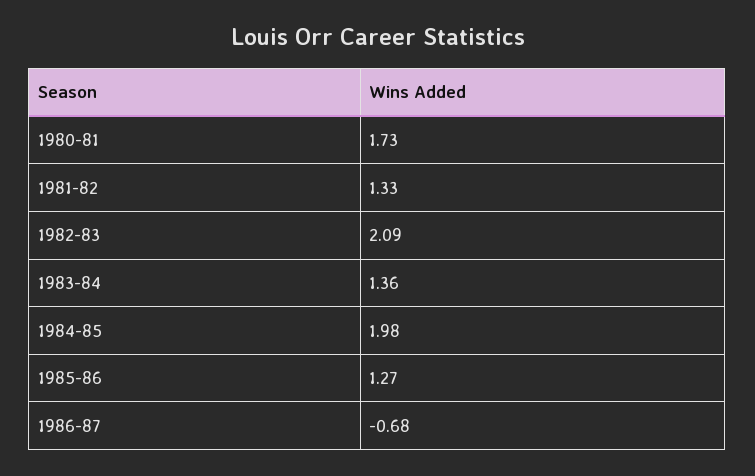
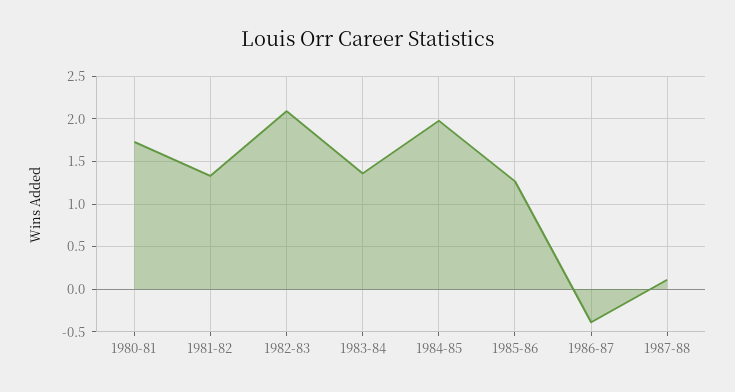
1986-87: -0.68 -> -0.4
1987-88: none -> 0.1

